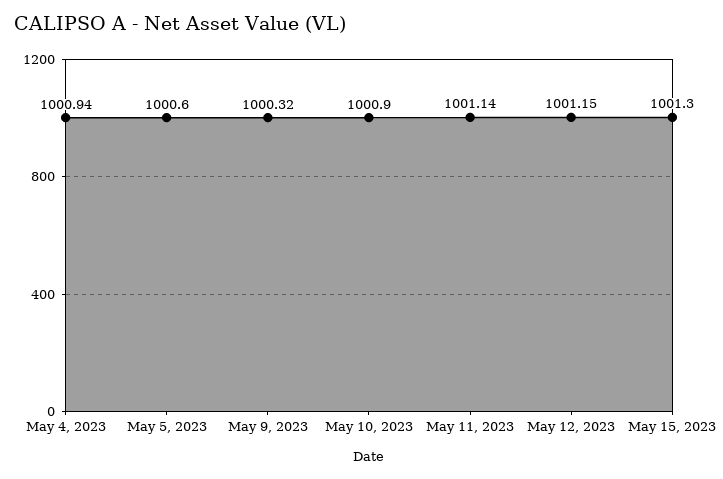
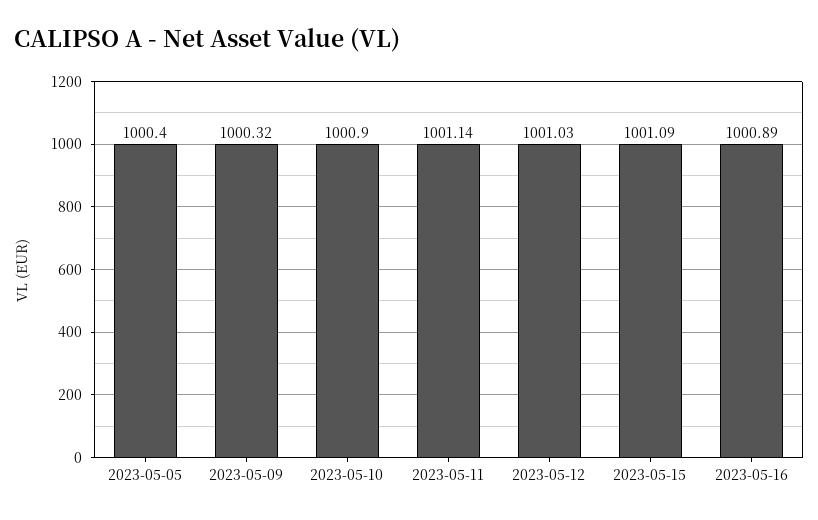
May 4, 2023: 1000.94 -> none
May 5, 2023: 1000.6 -> 1000.4
May 12, 2023: 1001.15 -> 1001.03
May 15, 2023: 1001.3 -> 1001.09
2023-05-16: none -> 1000.89

